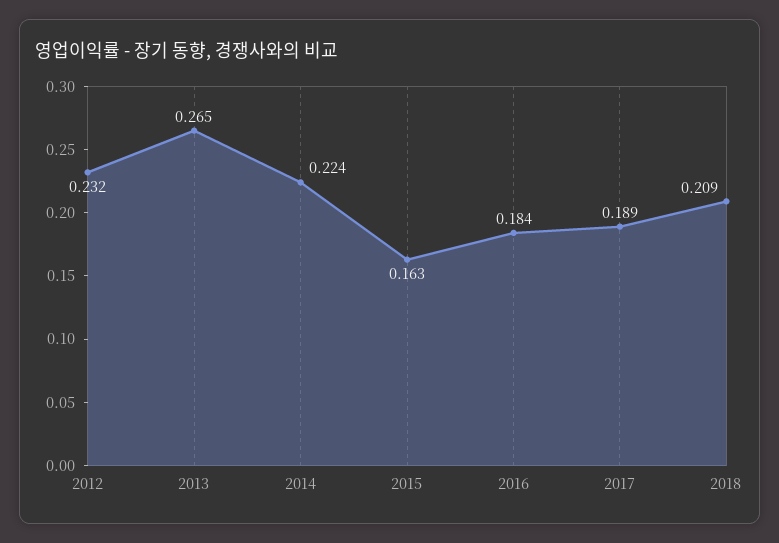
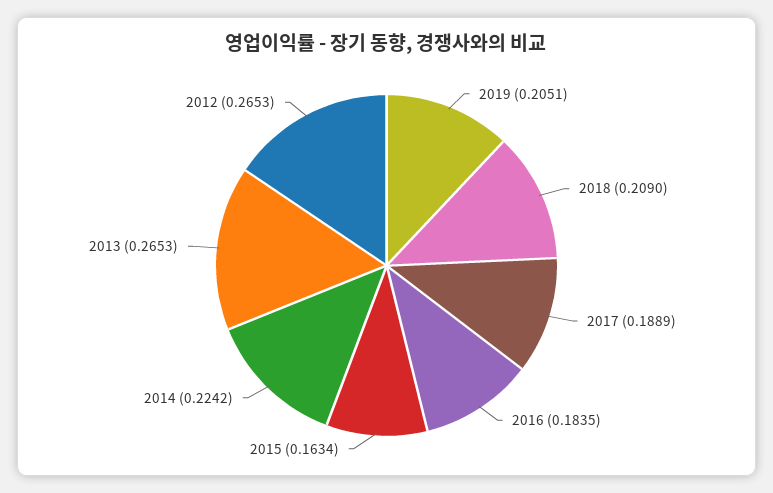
2012: 0.232 -> 0.2653
2019: none -> 0.2051

